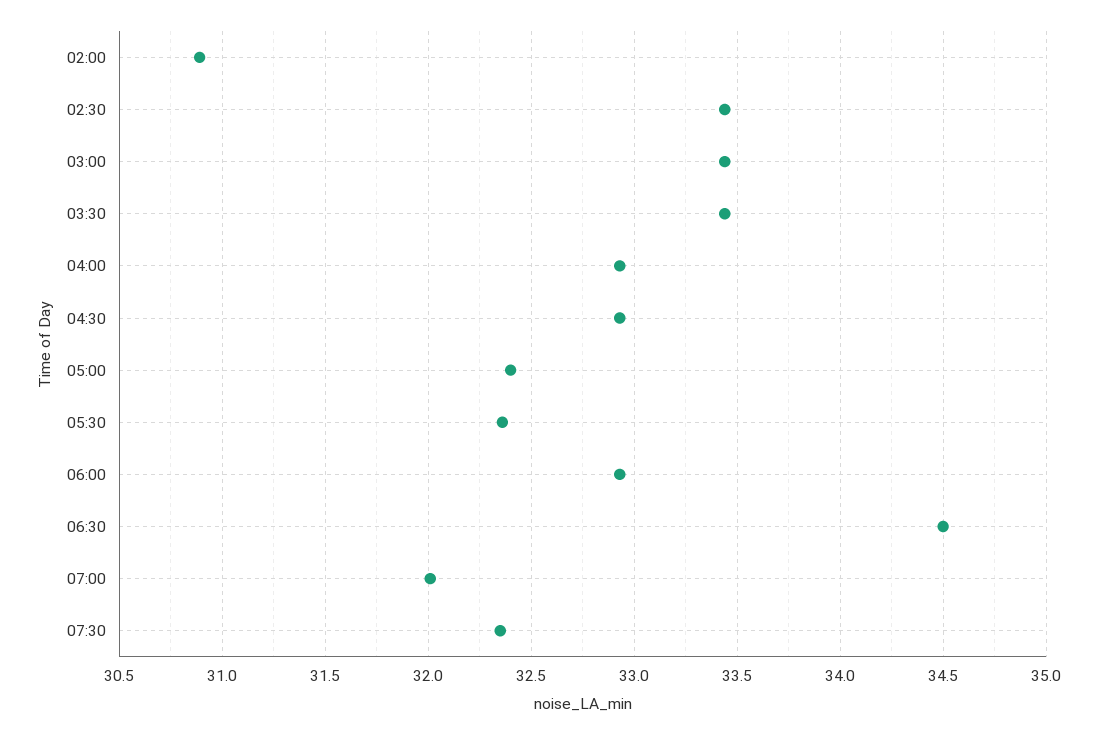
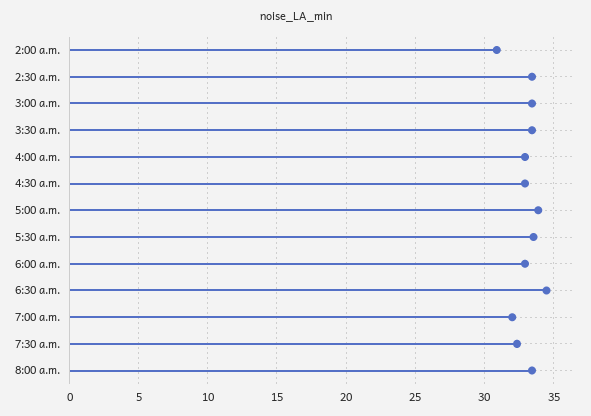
05:00: 32.4 -> 34
05:30: 32.35 -> 33.5
8:00 a.m.: none -> 33.5

